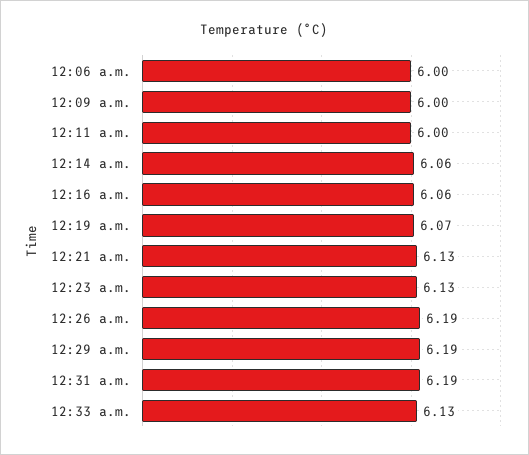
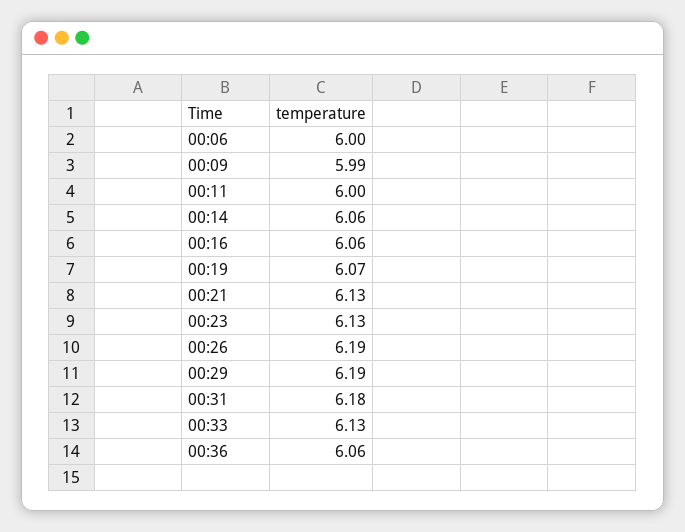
12:09 a.m.: 6 -> 5.99
12:31 a.m.: 6.19 -> 6.18
00:36: none -> 6.06

